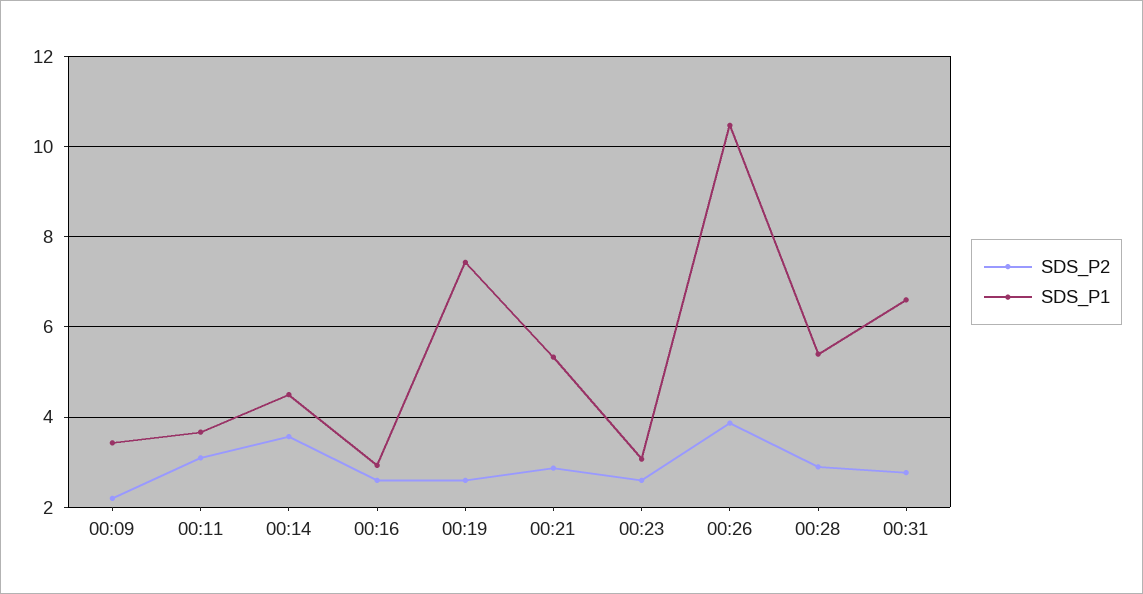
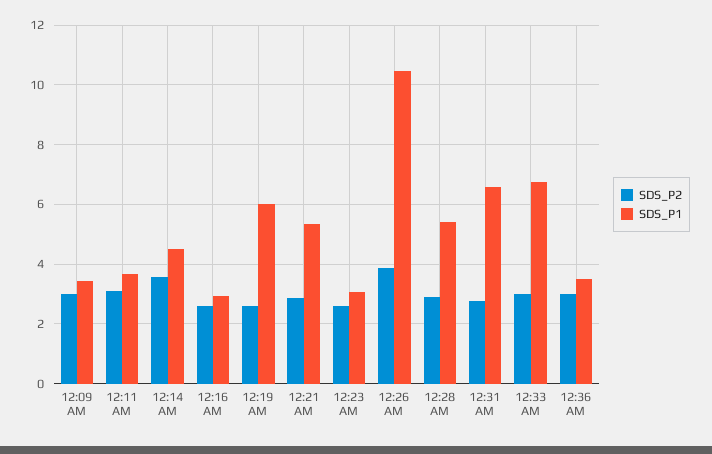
SDS_P2, 00:09: 2.2 -> 3
SDS_P1, 00:19: 7.4 -> 6
SDS_P2, 12:33 AM: none -> 3
SDS_P1, 12:33 AM: none -> 6.75
SDS_P2, 12:36 AM: none -> 3
SDS_P1, 12:36 AM: none -> 3.5

